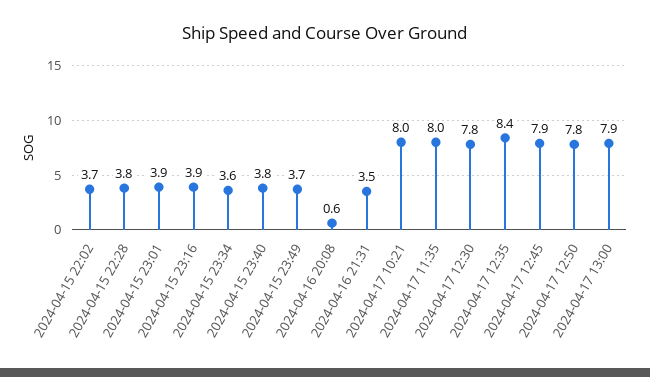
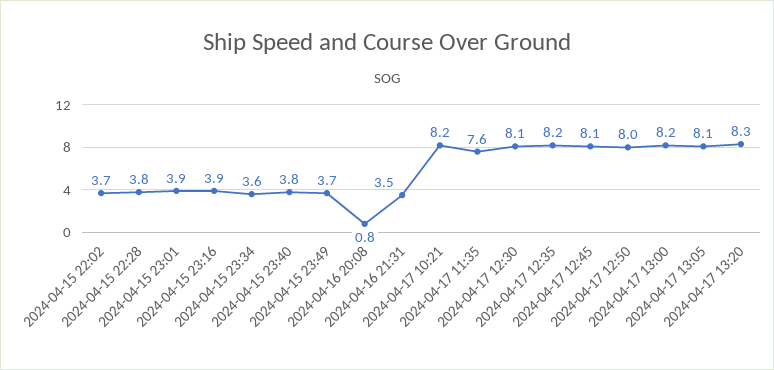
2024-04-16 20:08: 0.6 -> 0.8
2024-04-17 10:21: 8 -> 8.2
2024-04-17 11:35: 8 -> 7.6
2024-04-17 12:30: 7.8 -> 8.1
2024-04-17 12:35: 8.4 -> 8.2
2024-04-17 12:45: 7.9 -> 8.1
2024-04-17 12:50: 7.8 -> 8
2024-04-17 13:00: 7.9 -> 8.2
2024-04-17 13:05: none -> 8.1
2024-04-17 13:20: none -> 8.3

